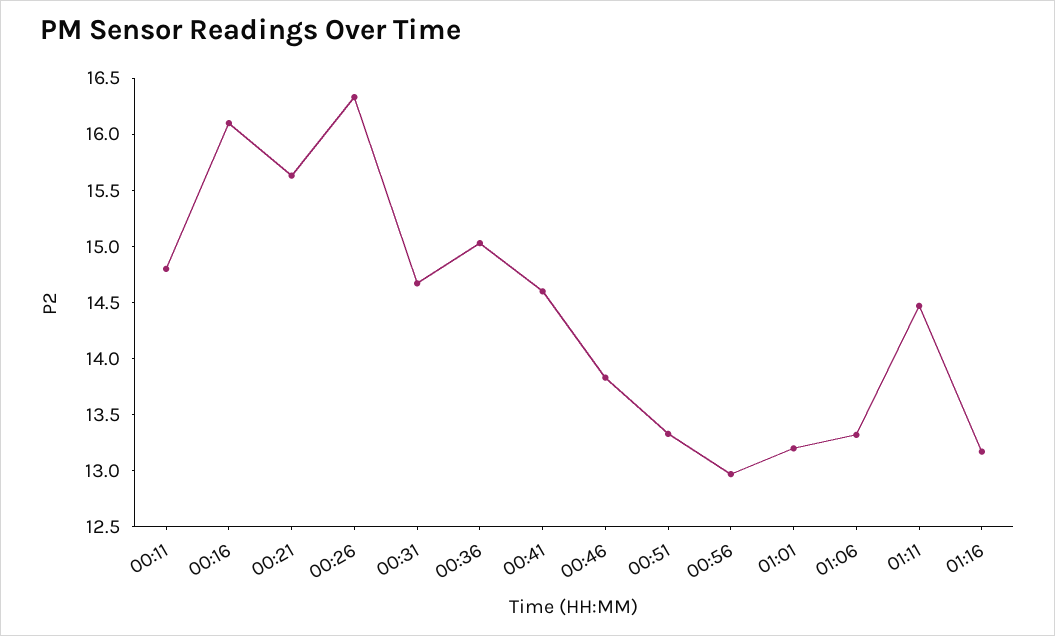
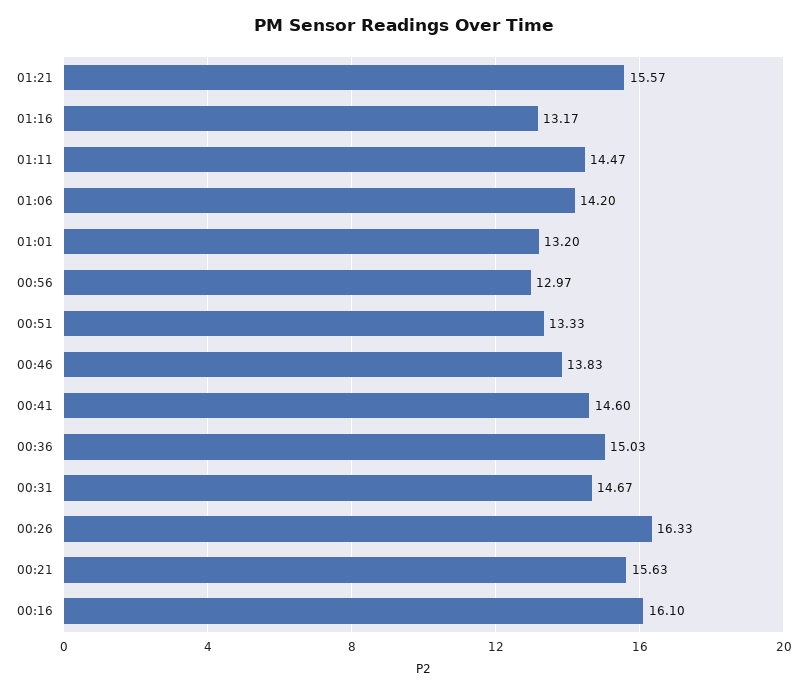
00:11: 14.8 -> none
01:06: 13.3 -> 14.2
01:21: none -> 15.57

